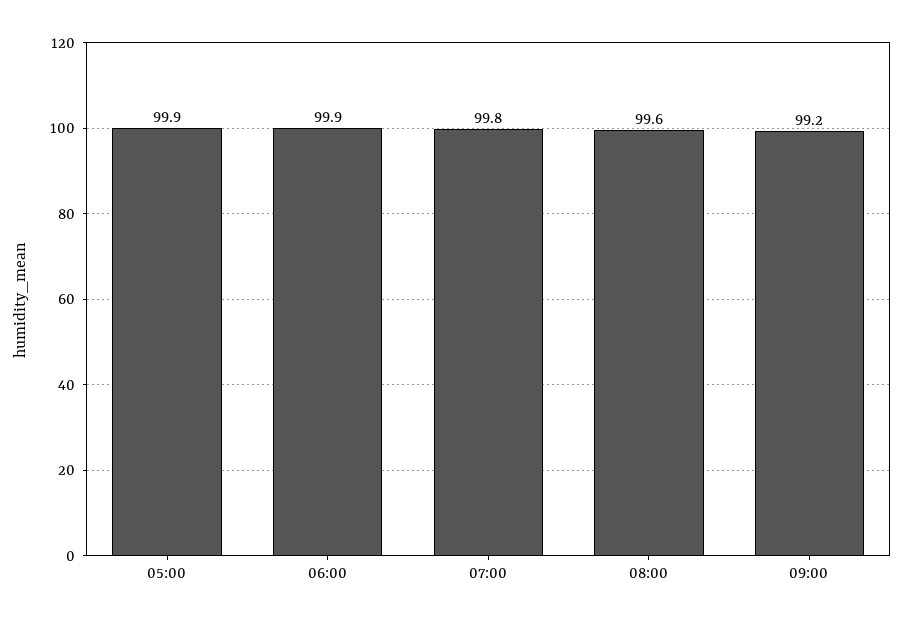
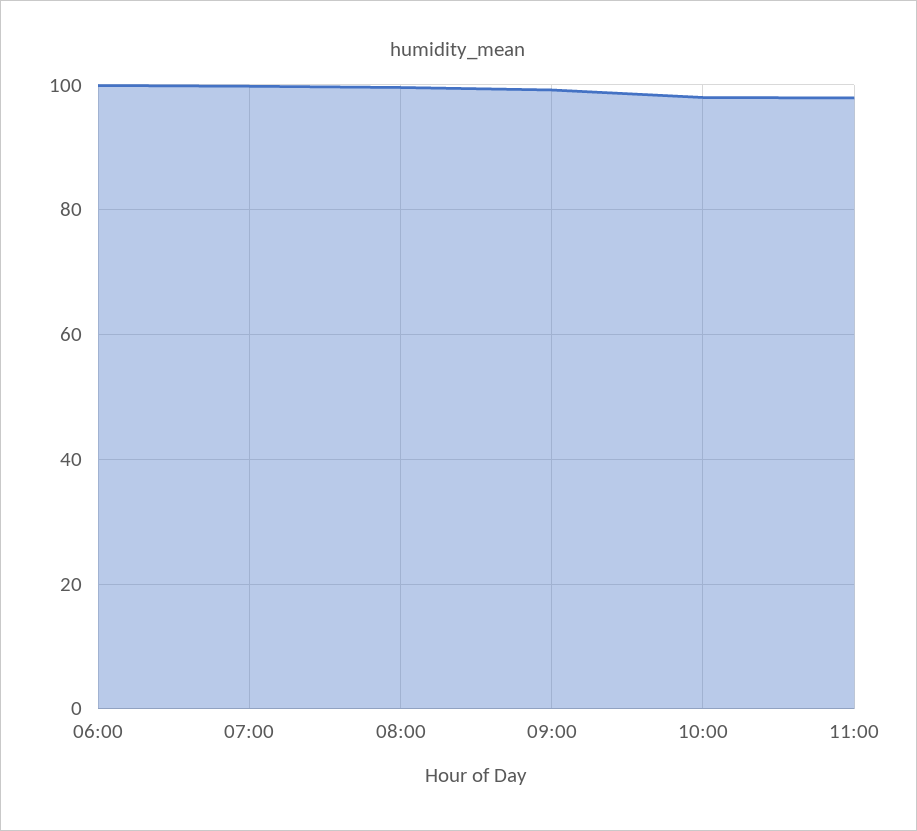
05:00: 99.9 -> none
10:00: none -> 98
11:00: none -> 98

